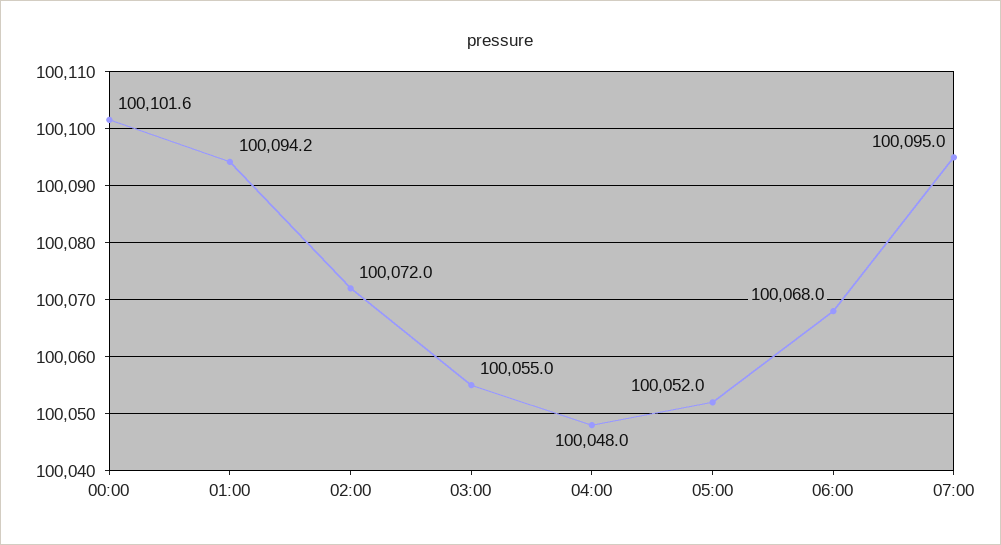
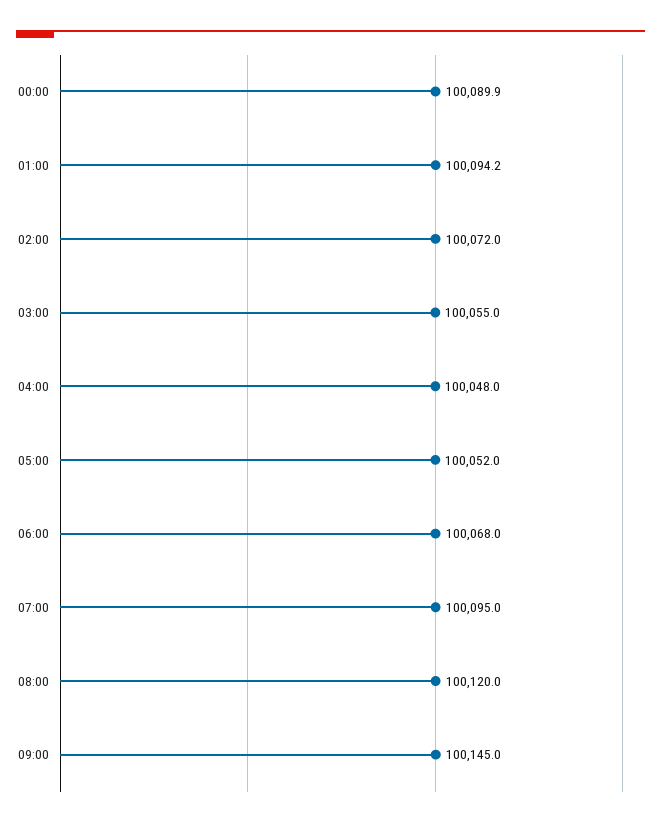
00:00: 100101.6 -> 100089.9
08:00: none -> 100120
09:00: none -> 100145

